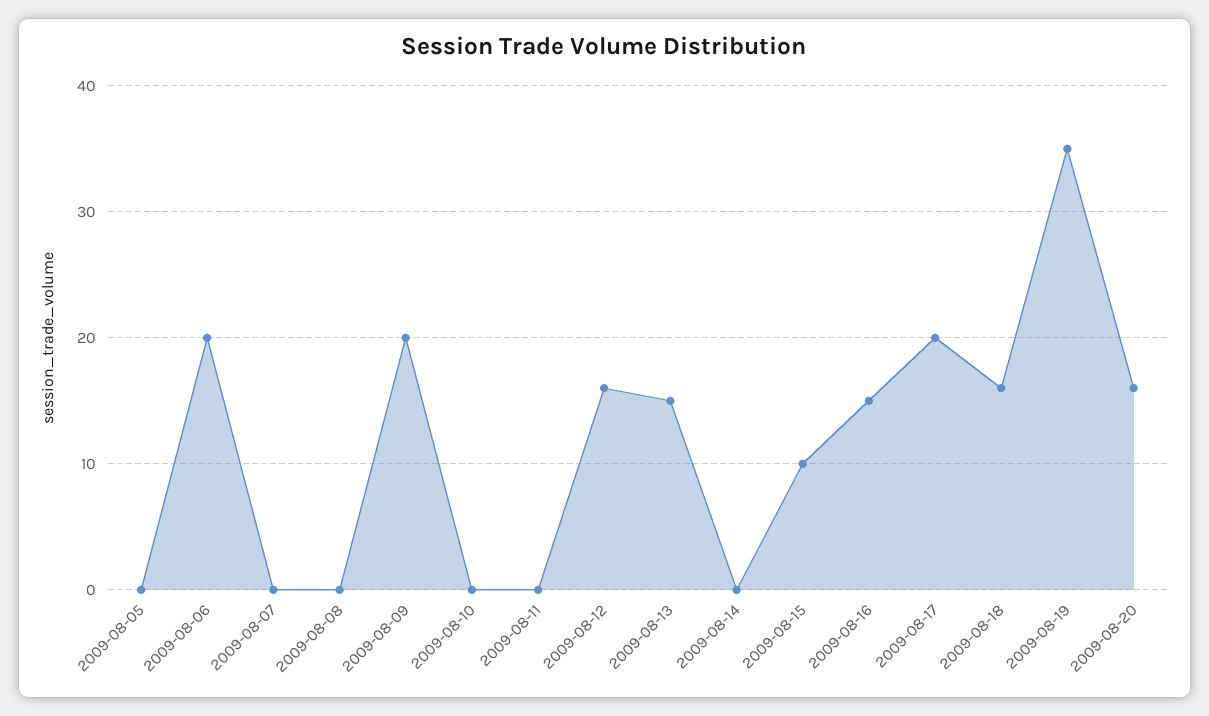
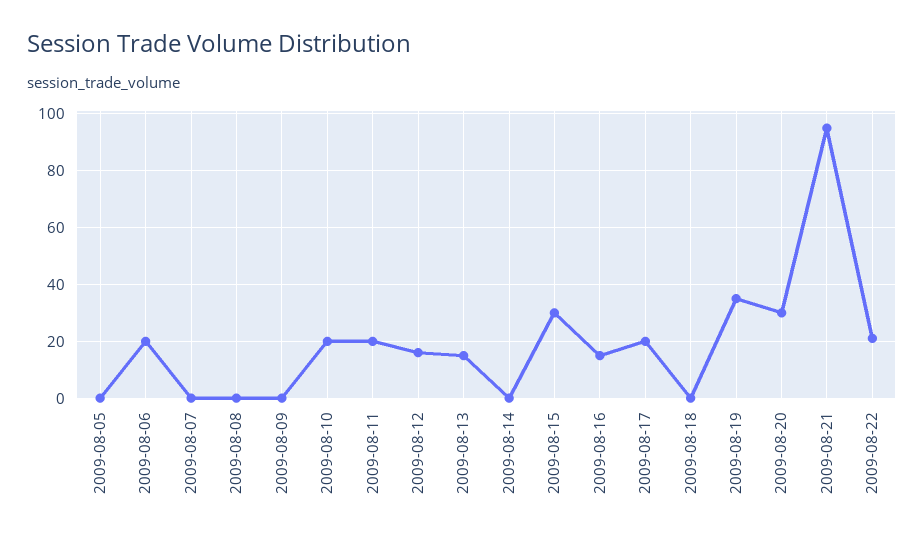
2009-08-09: 20 -> 0
2009-08-10: 0 -> 20
2009-08-11: 0 -> 20
2009-08-15: 10 -> 30
2009-08-18: 16 -> 0
2009-08-20: 16 -> 30
2009-08-21: none -> 95
2009-08-22: none -> 20

